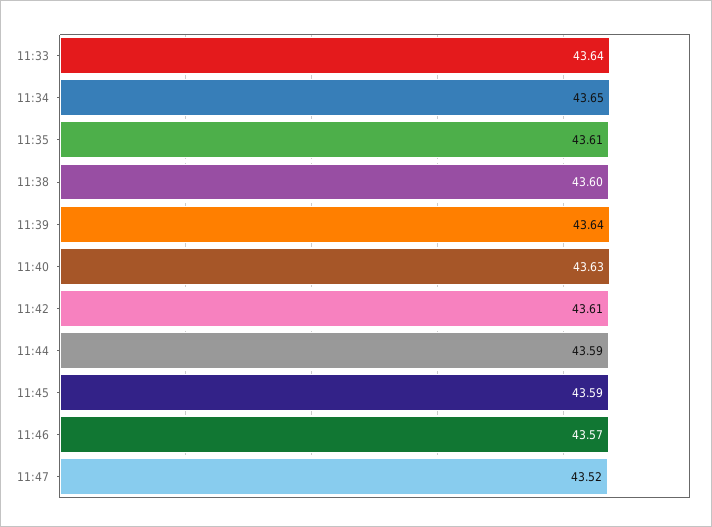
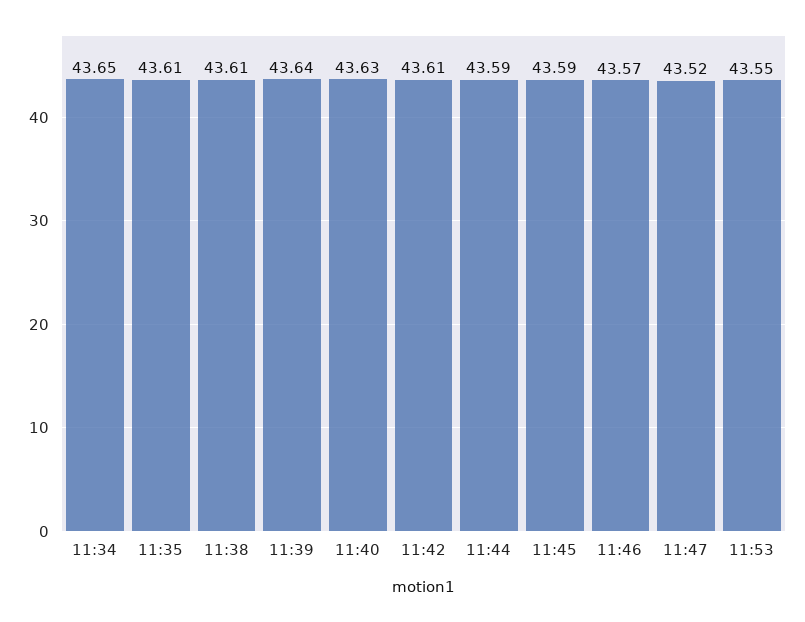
11:33: 43.64 -> none
11:38: 43.6 -> 43.61
11:53: none -> 43.55

